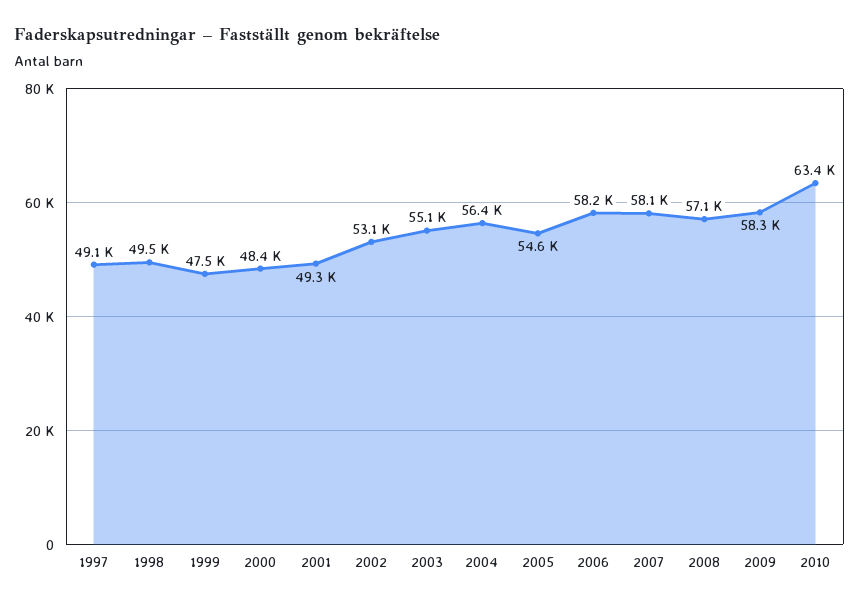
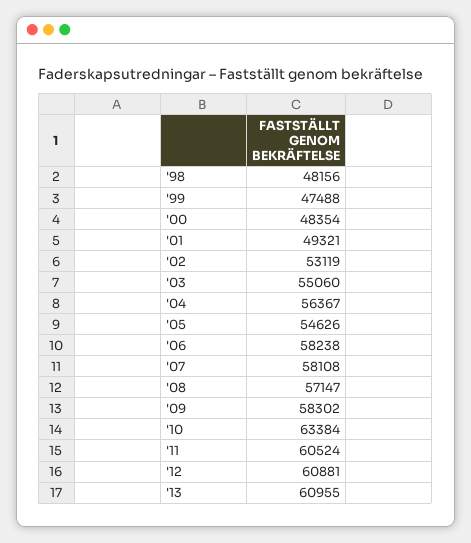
1997: 49100 -> none
1998: 49500 -> 48156
'11: none -> 60524
'12: none -> 60881
'13: none -> 60955

